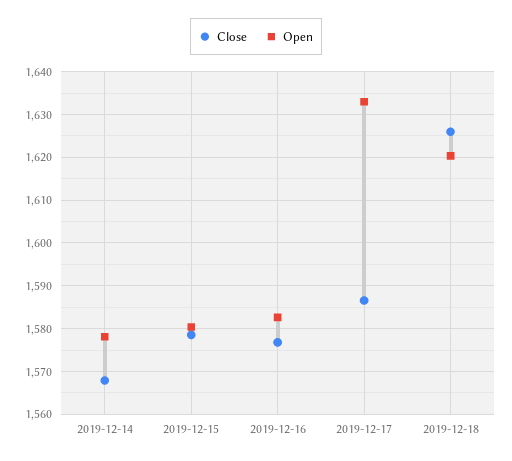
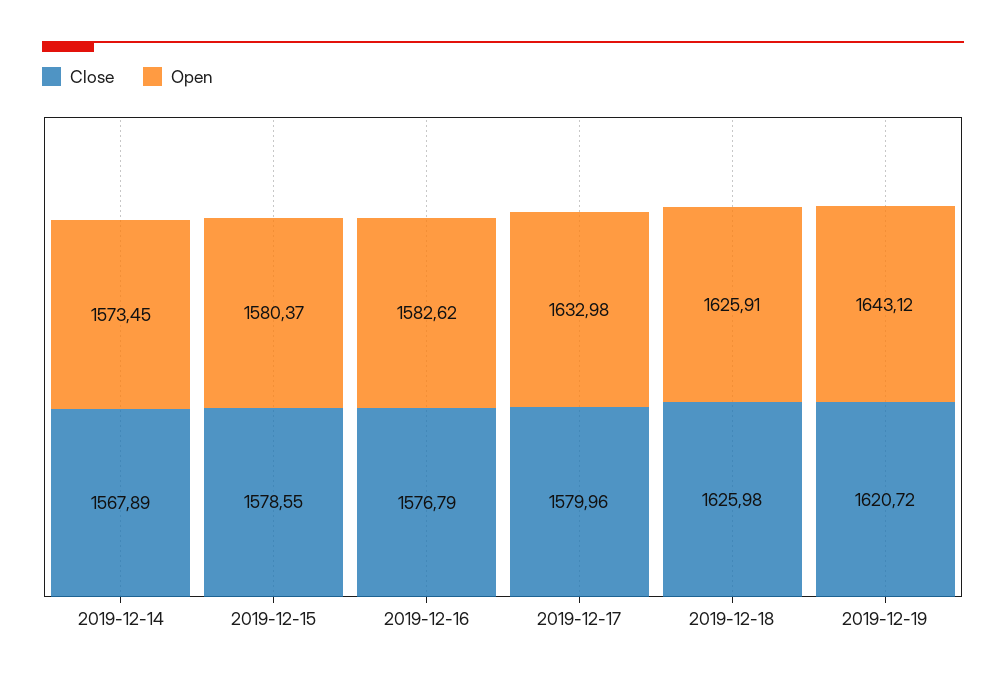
Open, 2019-12-14: 1578 -> 1573.45
Close, 2019-12-17: 1586 -> 1579.96
Open, 2019-12-18: 1620 -> 1625.91
Close, 2019-12-19: none -> 1620.72
Open, 2019-12-19: none -> 1643.12

